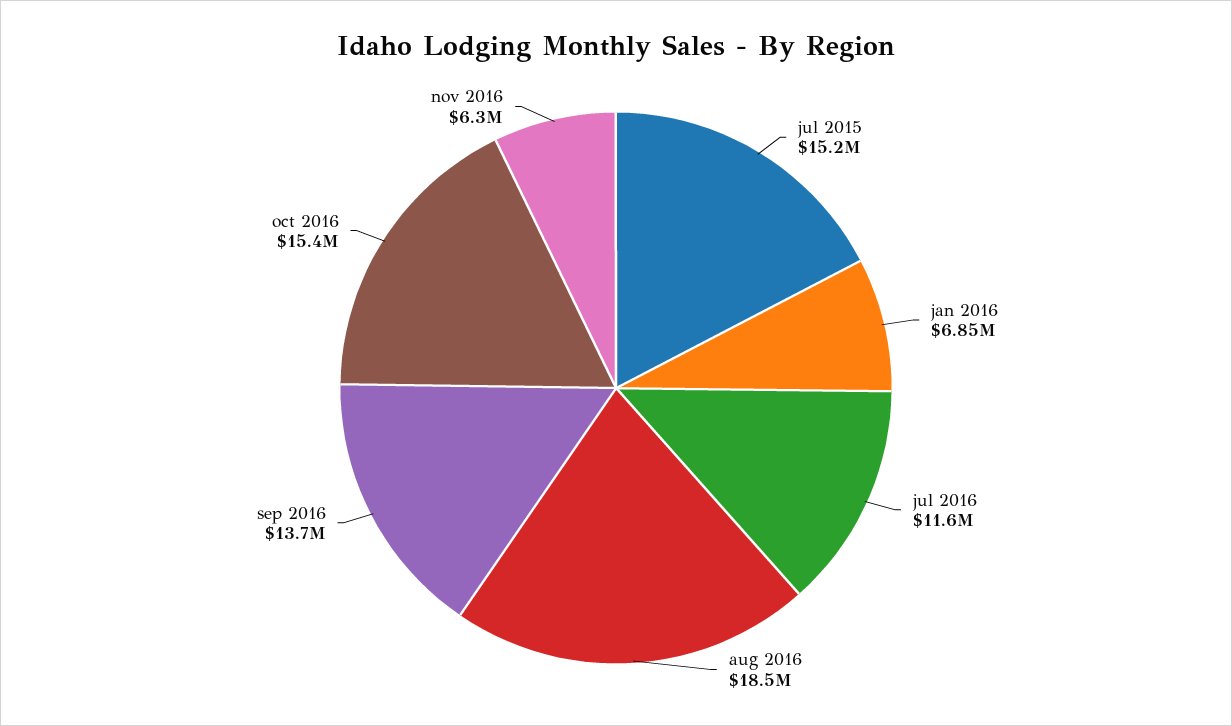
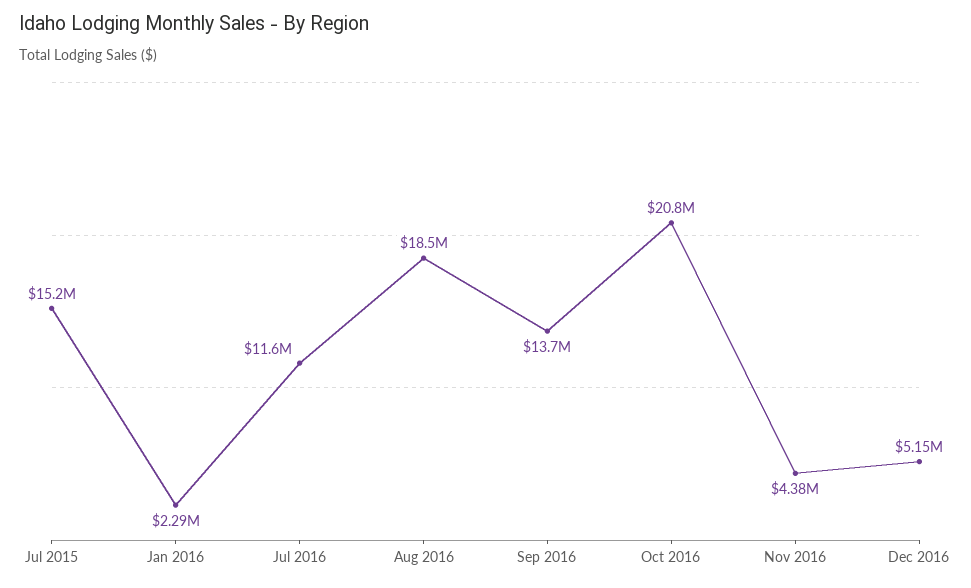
jan 2016: 6850000 -> 2290000
oct 2016: 15400000 -> 20800000
nov 2016: 6300000 -> 4380000
Dec 2016: none -> 5150000

